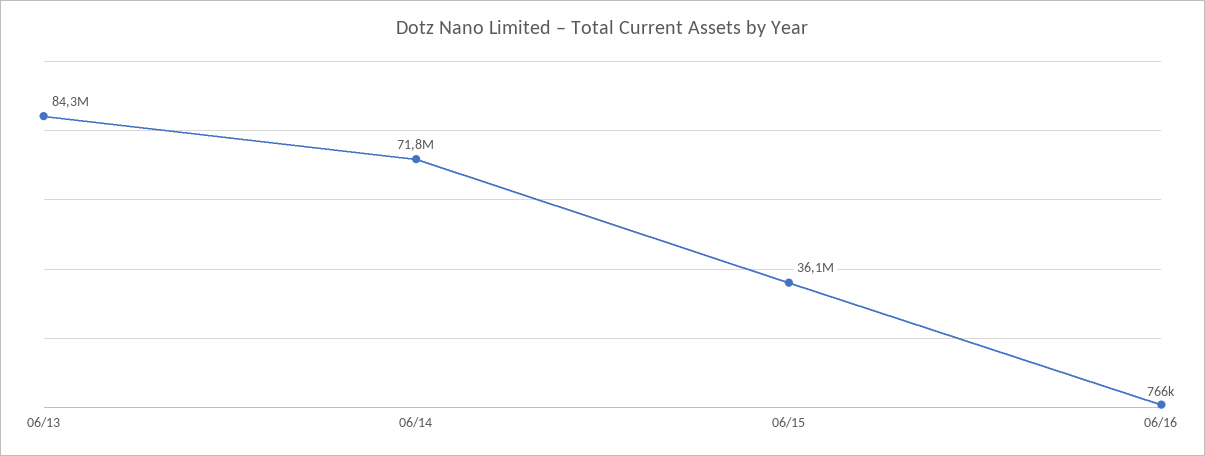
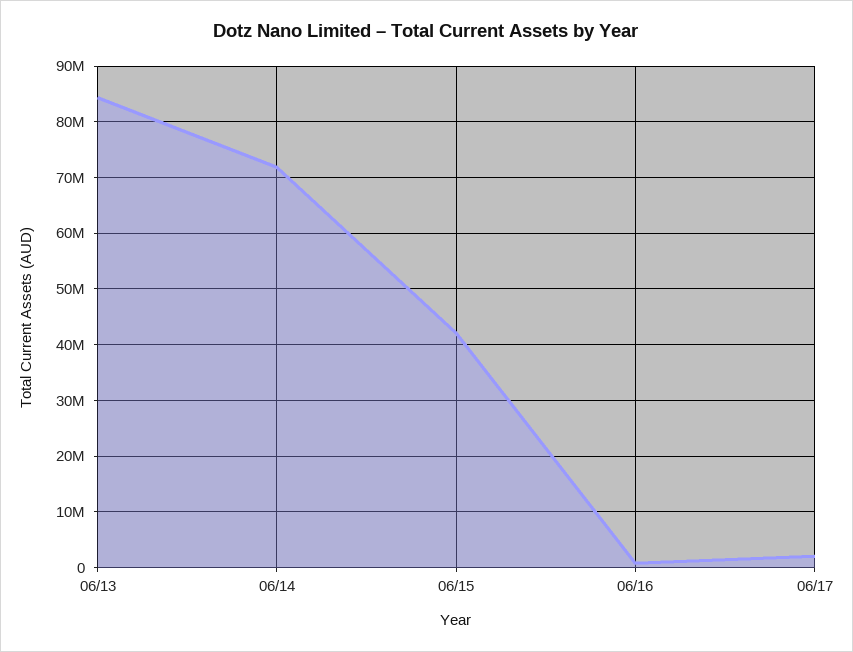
06/15: 36100000 -> 42000000
06/17: none -> 2000000

